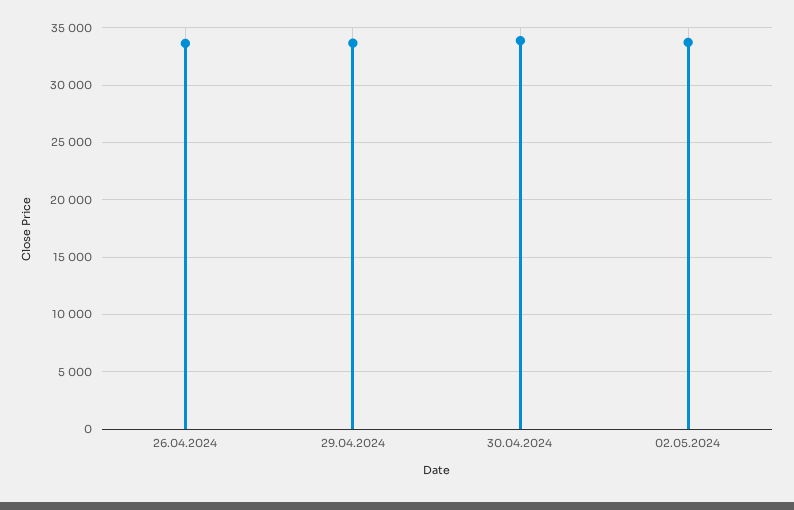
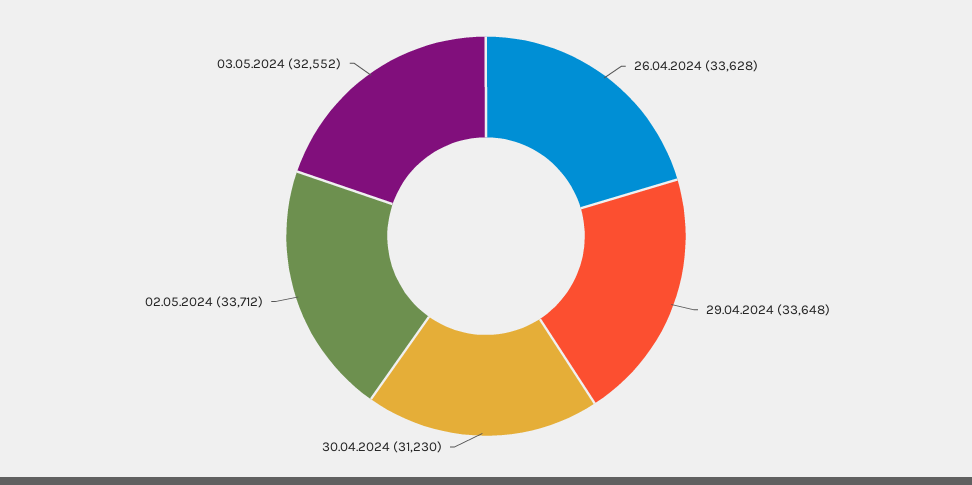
30.04.2024: 34000 -> 31230
03.05.2024: none -> 32552

